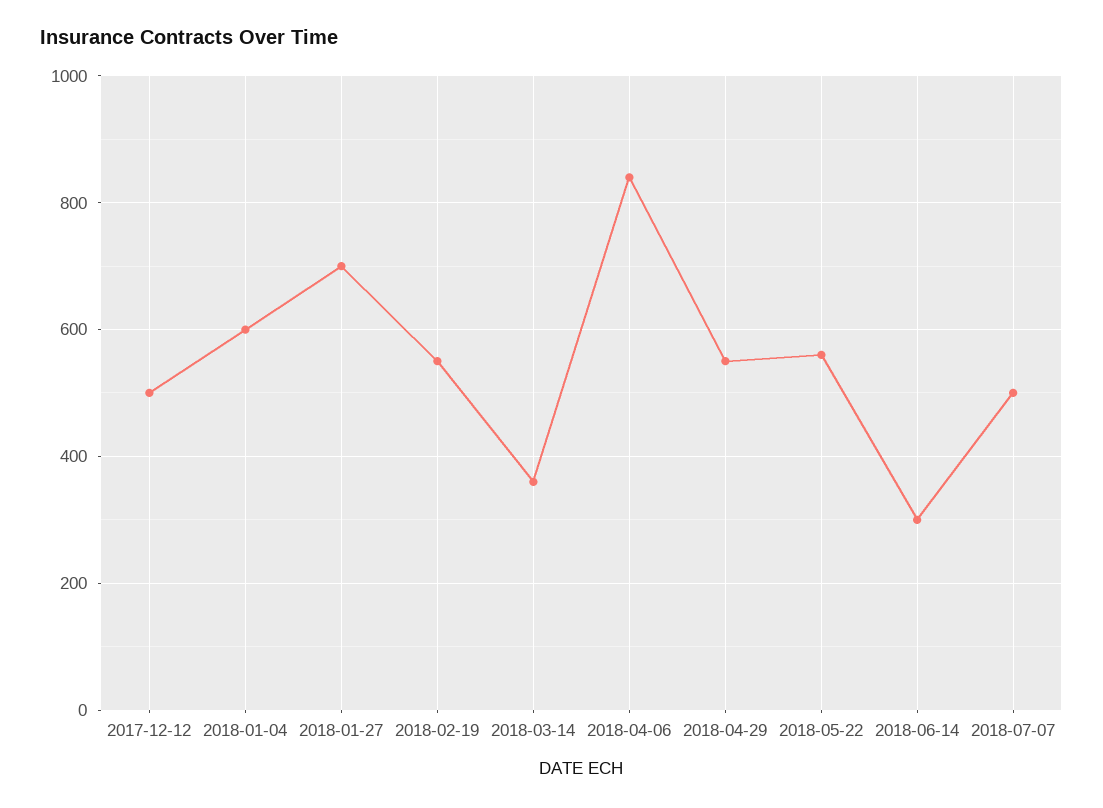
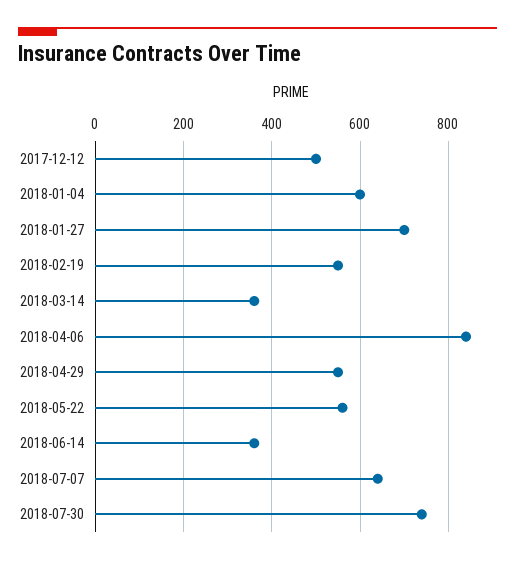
2018-06-14: 300 -> 360
2018-07-07: 500 -> 640
2018-07-30: none -> 740

